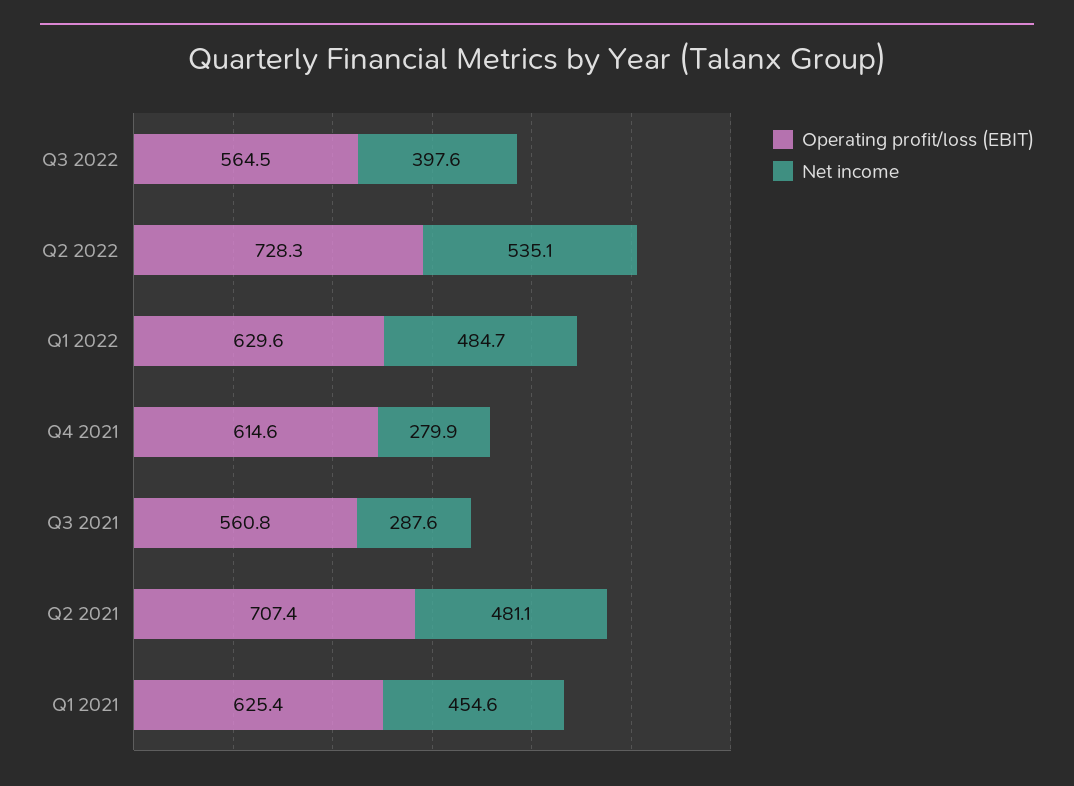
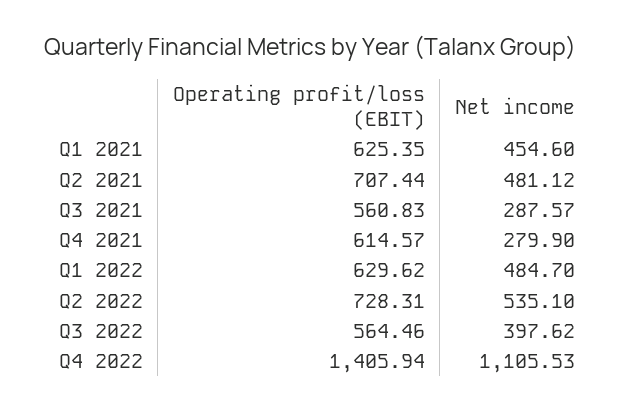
Operating profit/loss (EBIT), Q4 2022: none -> 1405.94
Net income, Q4 2022: none -> 1105.53

